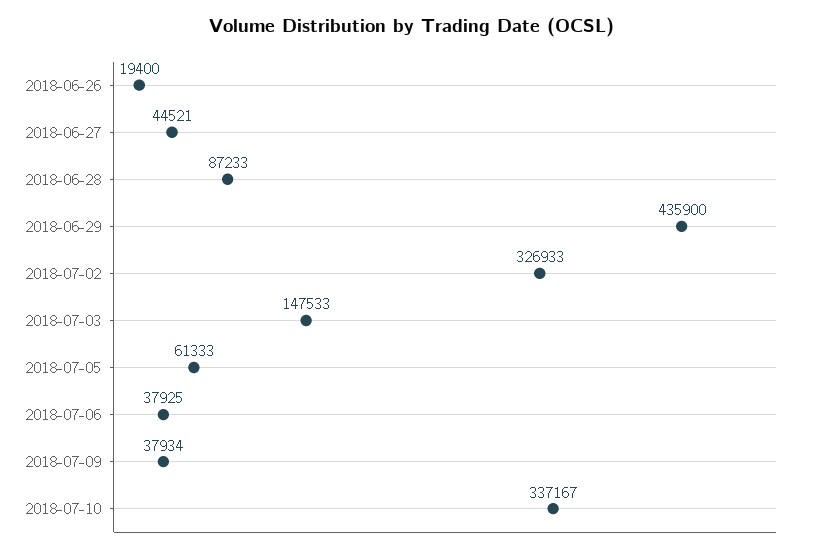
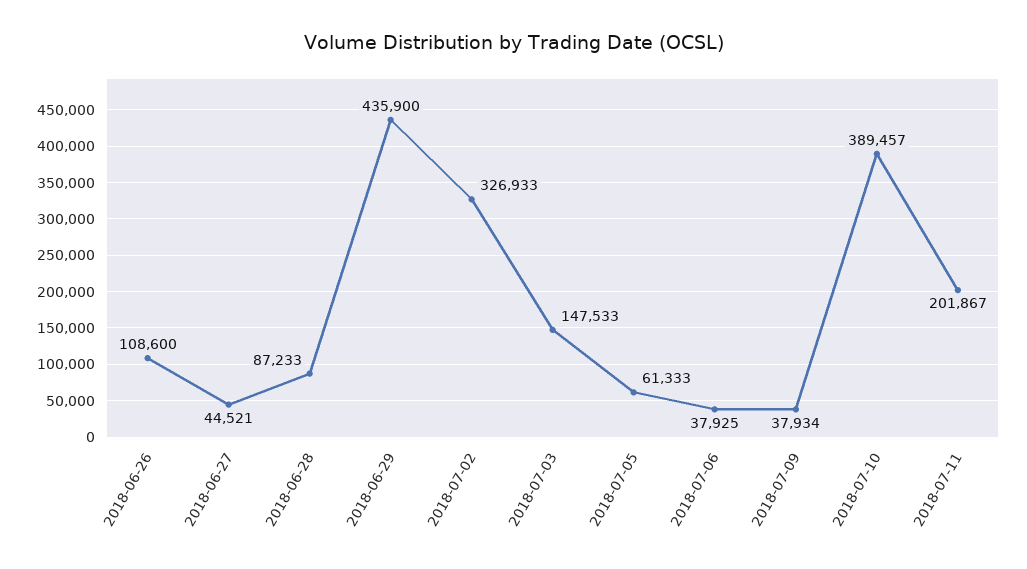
2018-06-26: 19400 -> 108600
2018-07-10: 337167 -> 389457
2018-07-11: none -> 201867

